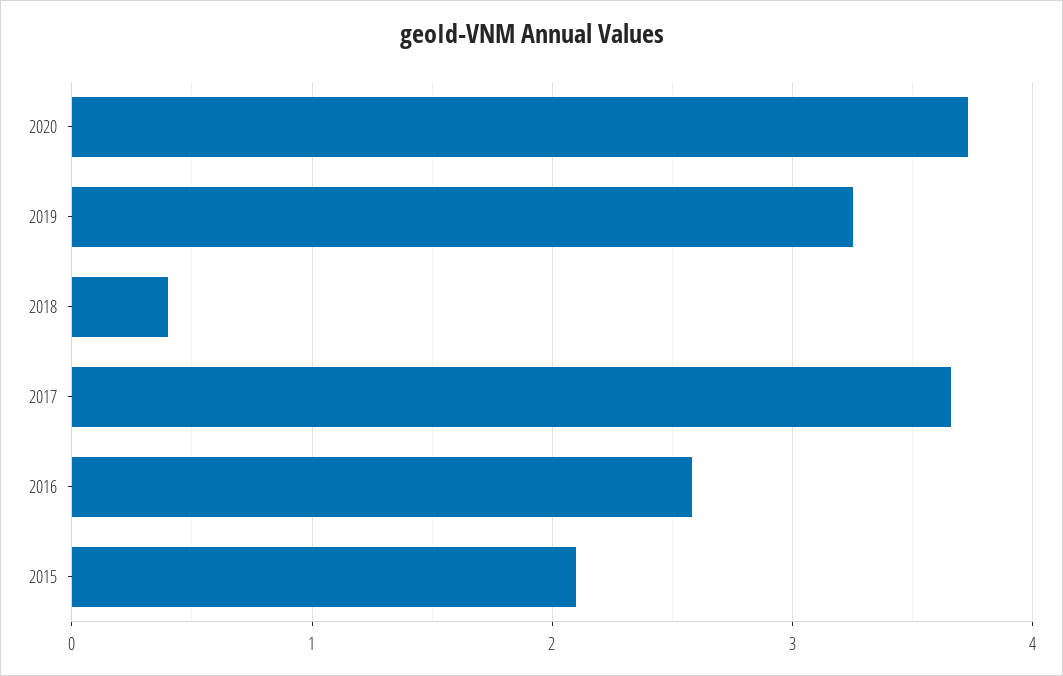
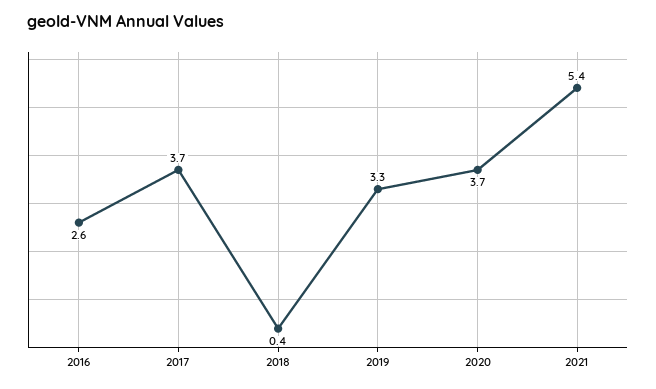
2015: 2.1 -> none
2021: none -> 5.4

